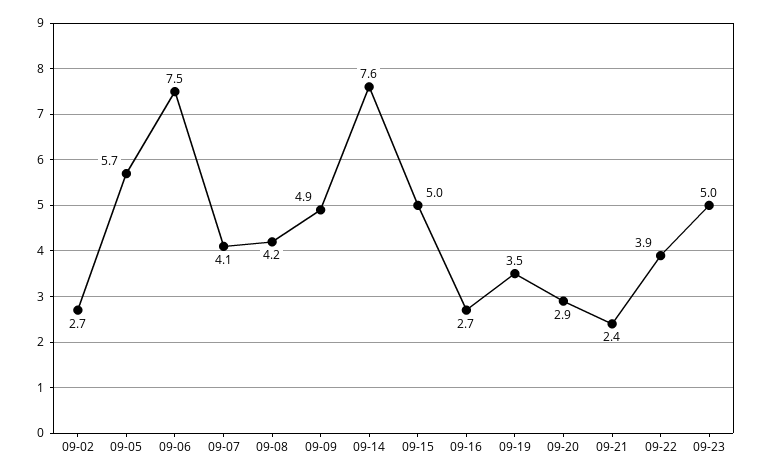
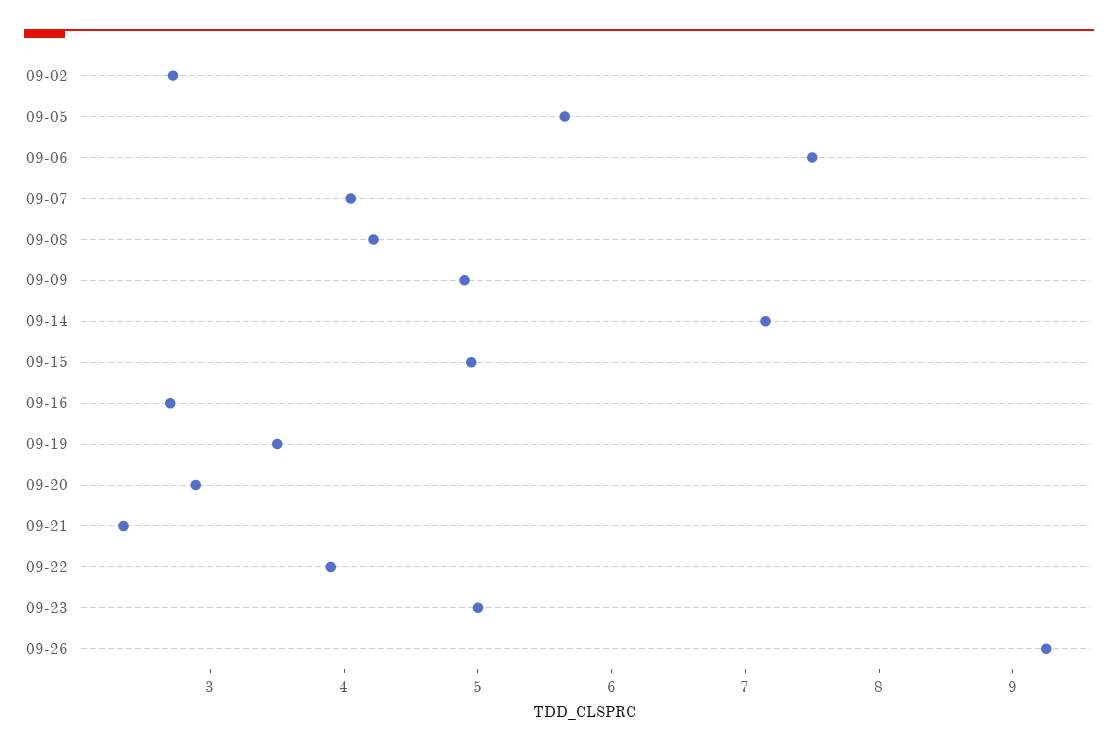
09-14: 7.6 -> 7.2
09-26: none -> 9.2

